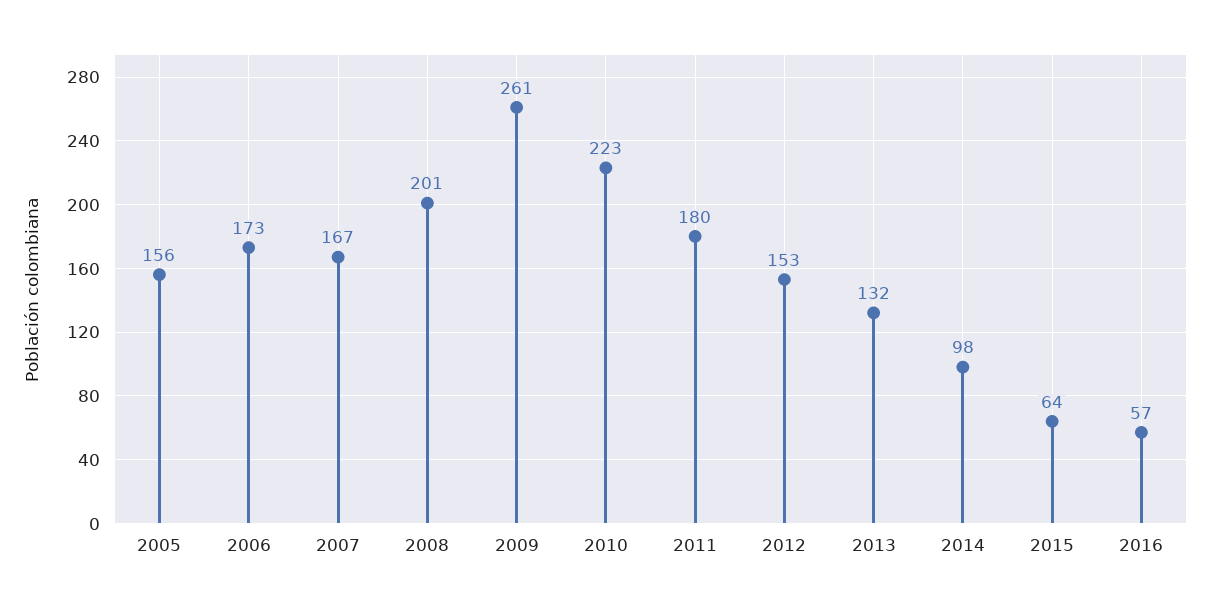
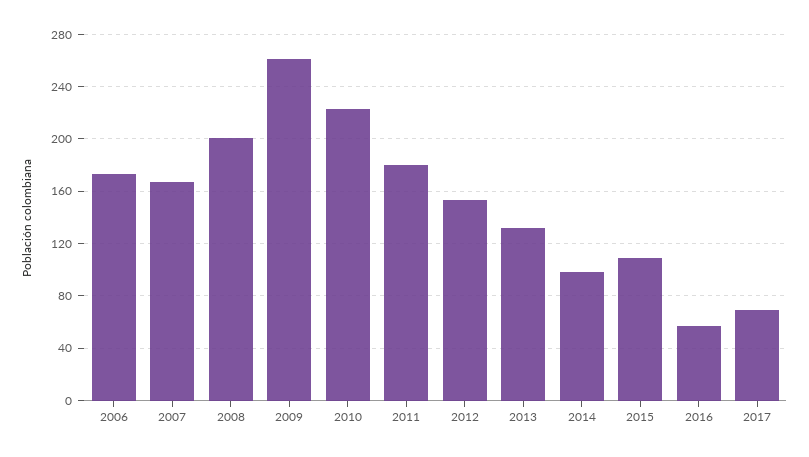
2005: 156 -> none
2015: 64 -> 110
2017: none -> 70

